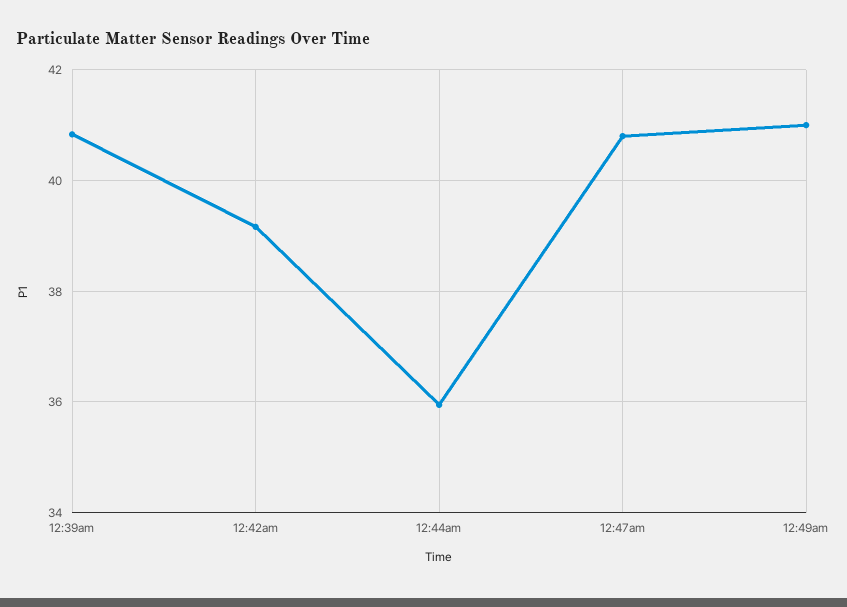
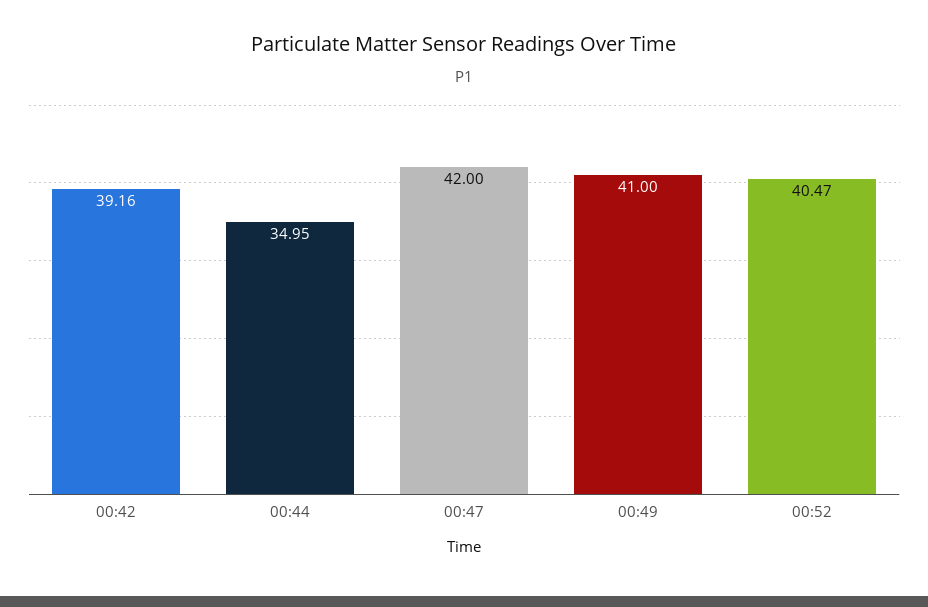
12:39am: 40.8 -> none
12:44am: 36 -> 34.95
12:47am: 40.8 -> 42
00:52: none -> 40.47

